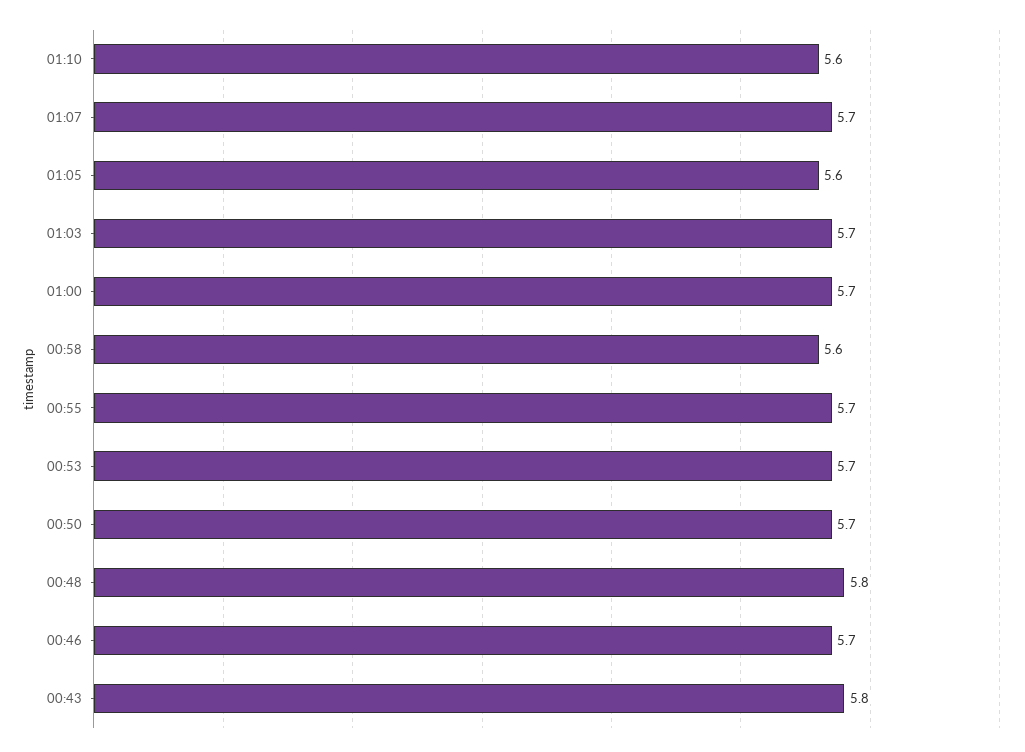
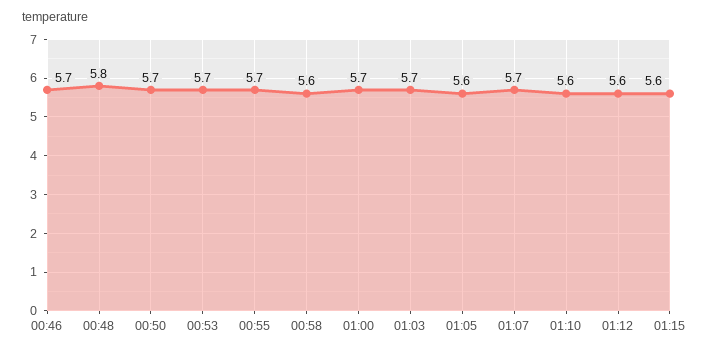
00:43: 5.8 -> none
01:12: none -> 5.6
01:15: none -> 5.6

